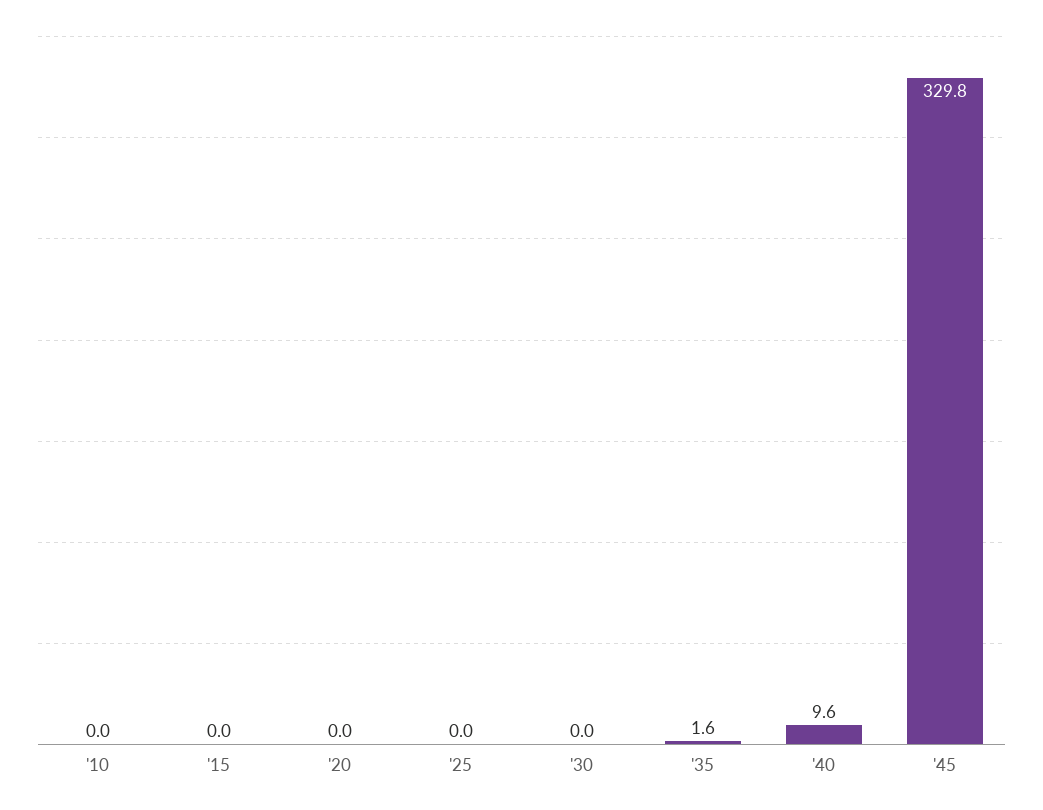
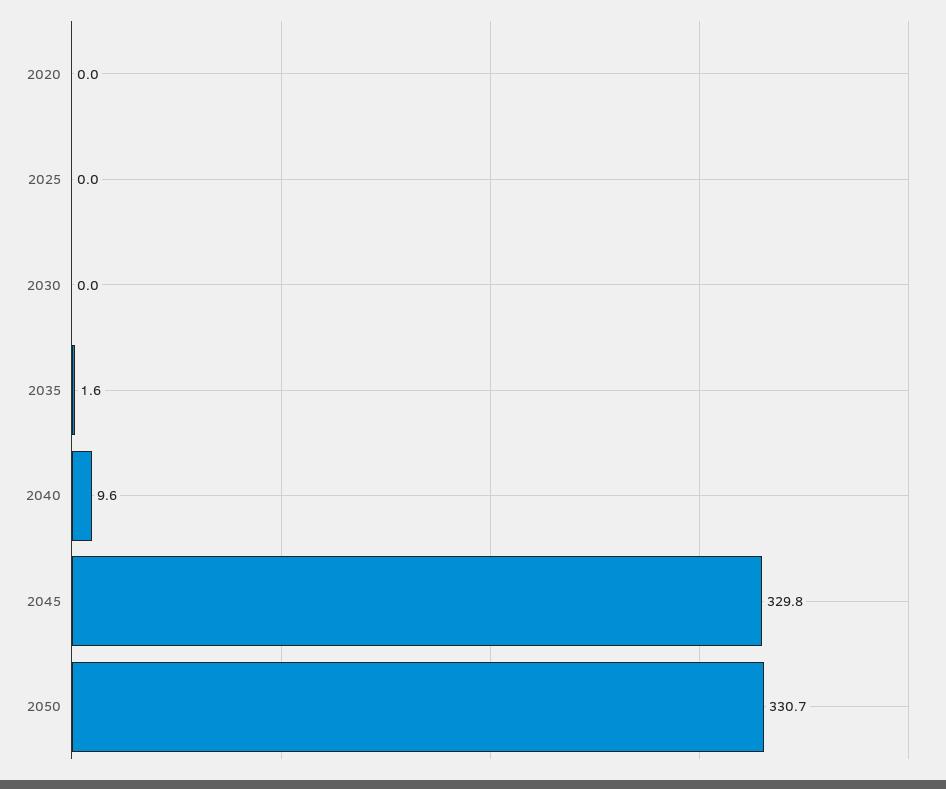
'10: 0 -> none
'15: 0 -> none
2050: none -> 330.7

